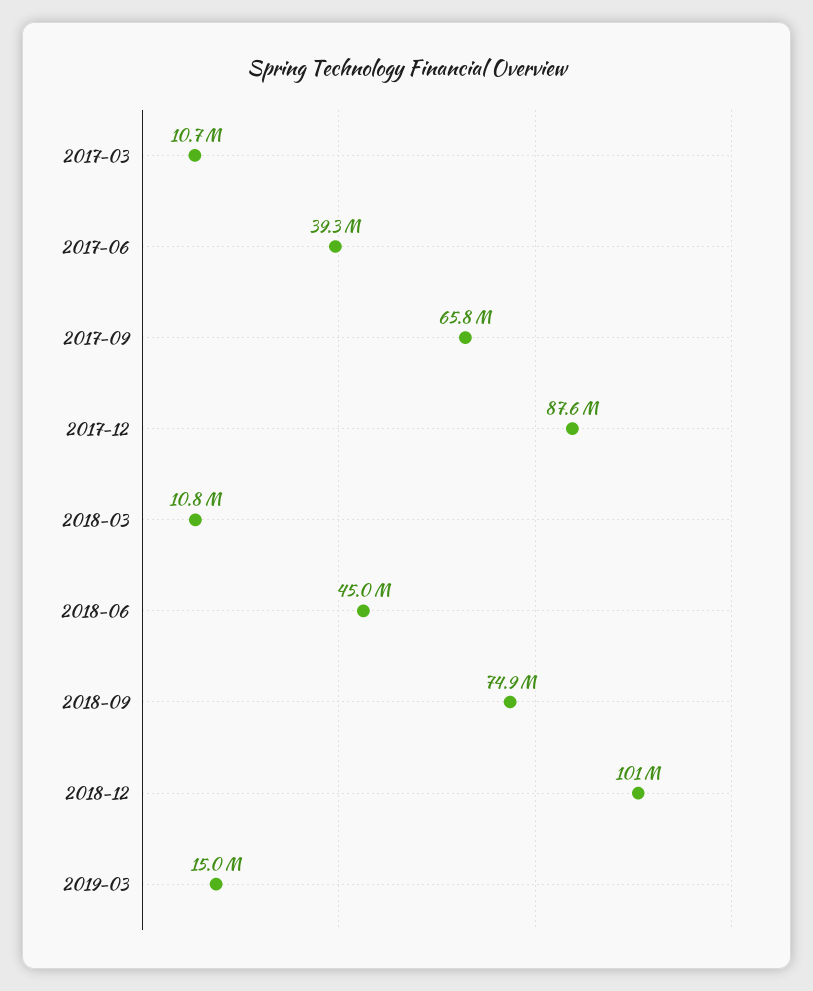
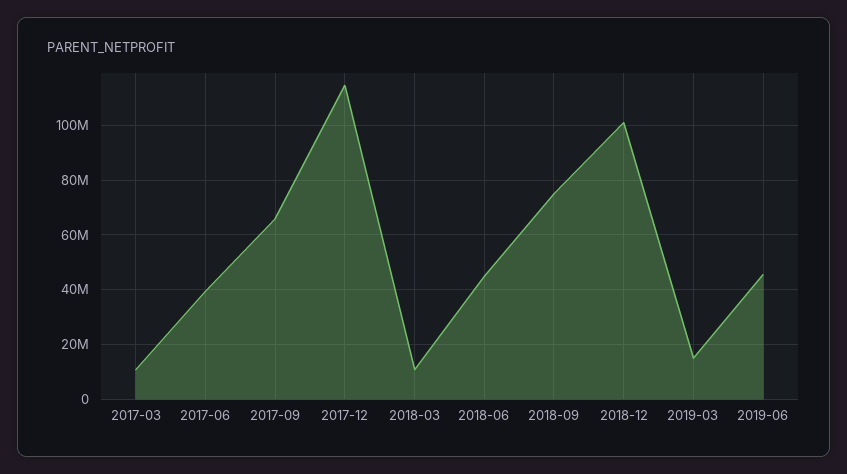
2017-12: 87600000 -> 115000000
2019-06: none -> 45000000

